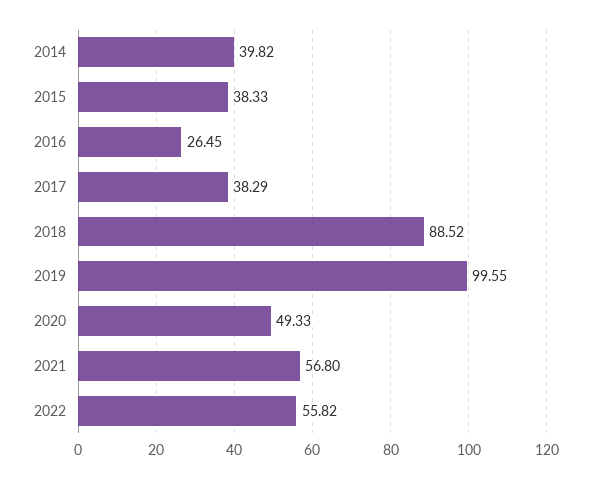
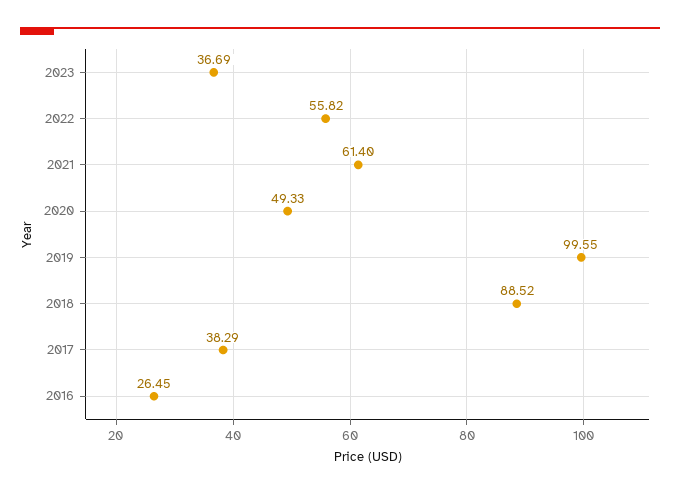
2014: 39.82 -> none
2015: 38.33 -> none
2021: 56.8 -> 61.4
2023: none -> 36.69

